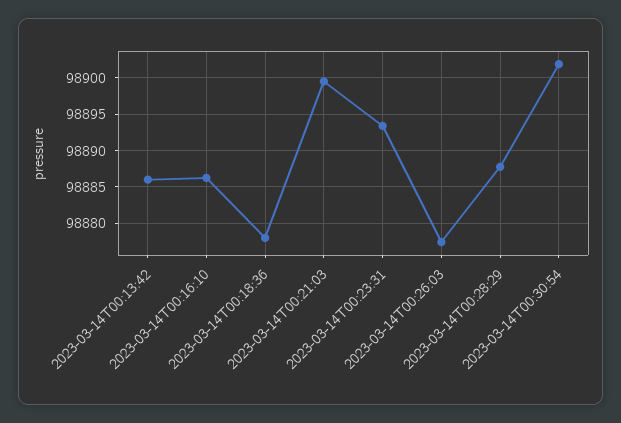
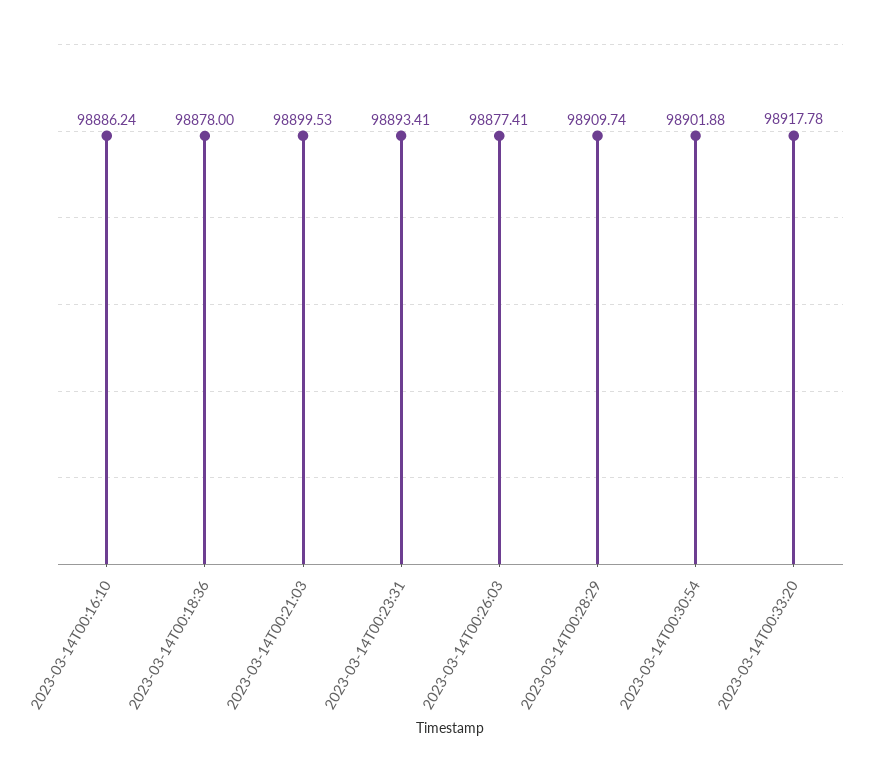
2023-03-14T00:13:42: 98886 -> none
2023-03-14T00:28:29: 98888 -> 98909.74
2023-03-14T00:33:20: none -> 98917.78

